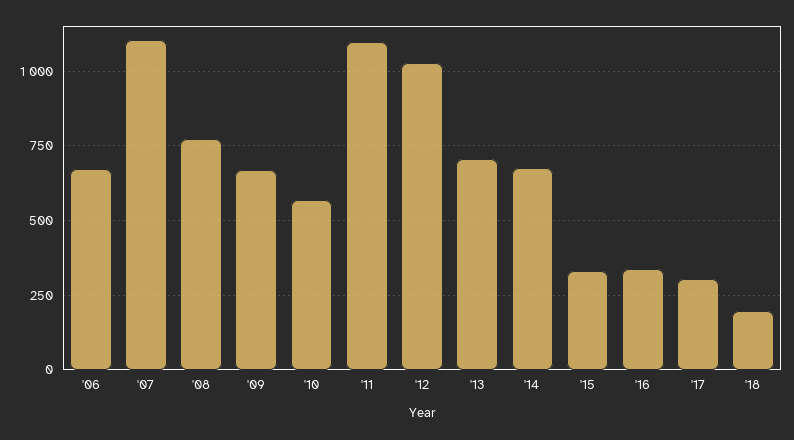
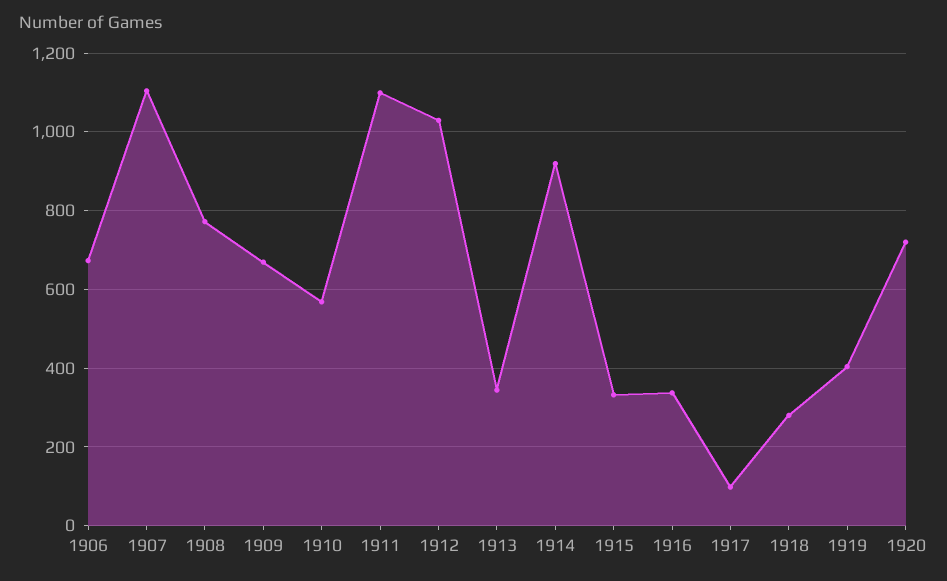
'13: 700 -> 340
'14: 675 -> 920
'17: 300 -> 100
'18: 200 -> 280
1919: none -> 400
1920: none -> 720

